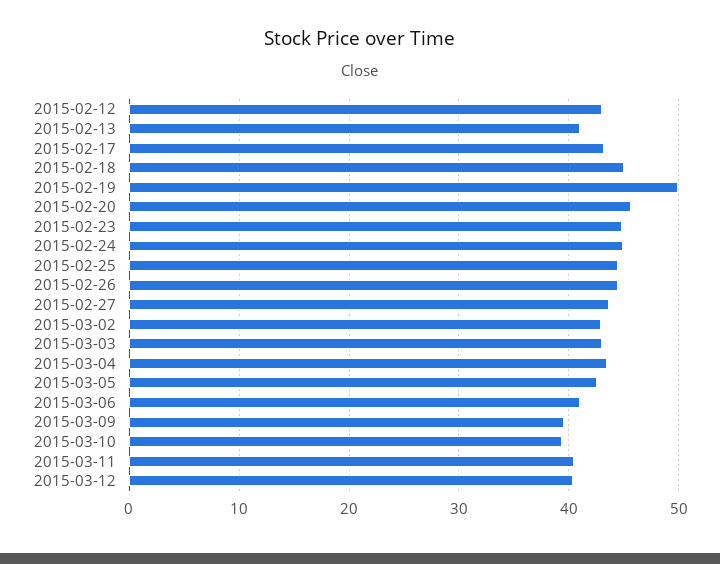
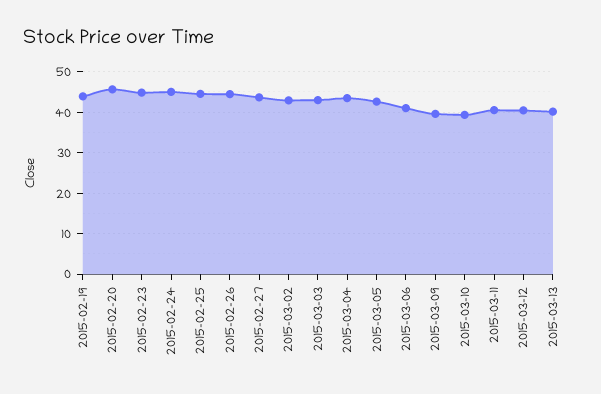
2015-02-12: 43 -> none
2015-02-13: 41 -> none
2015-02-17: 43 -> none
2015-02-18: 45 -> none
2015-02-19: 50 -> 44
2015-03-13: none -> 40

